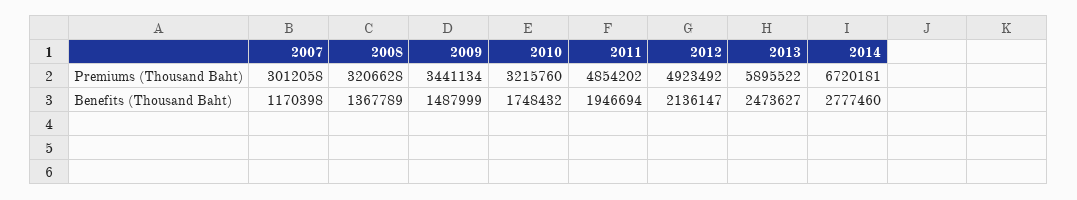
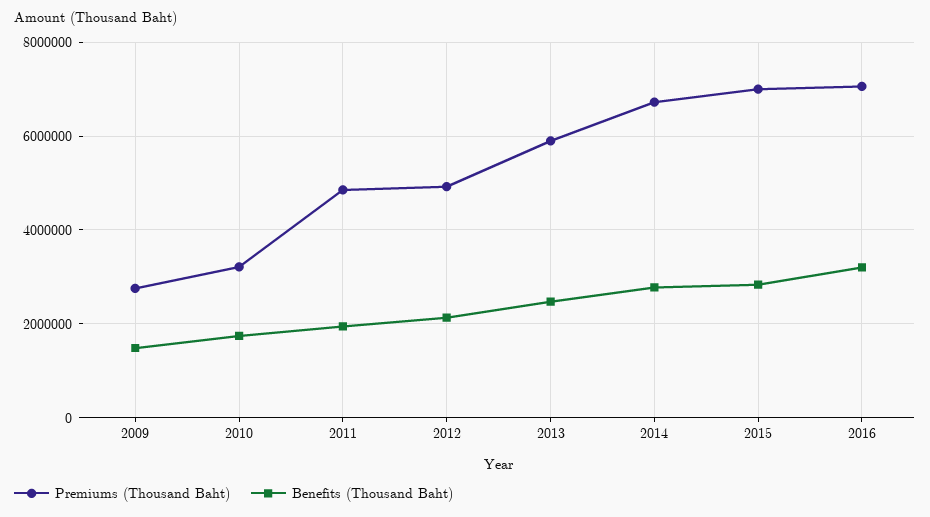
Premiums (Thousand Baht), 2007: 3012058 -> none
Premiums (Thousand Baht), 2008: 3206628 -> none
Premiums (Thousand Baht), 2009: 3441134 -> 2800000
Benefits (Thousand Baht), 2007: 1170398 -> none
Benefits (Thousand Baht), 2008: 1367789 -> none
Premiums (Thousand Baht), 2015: none -> 7000000
Benefits (Thousand Baht), 2015: none -> 2800000
Premiums (Thousand Baht), 2016: none -> 7000000
Benefits (Thousand Baht), 2016: none -> 3200000

